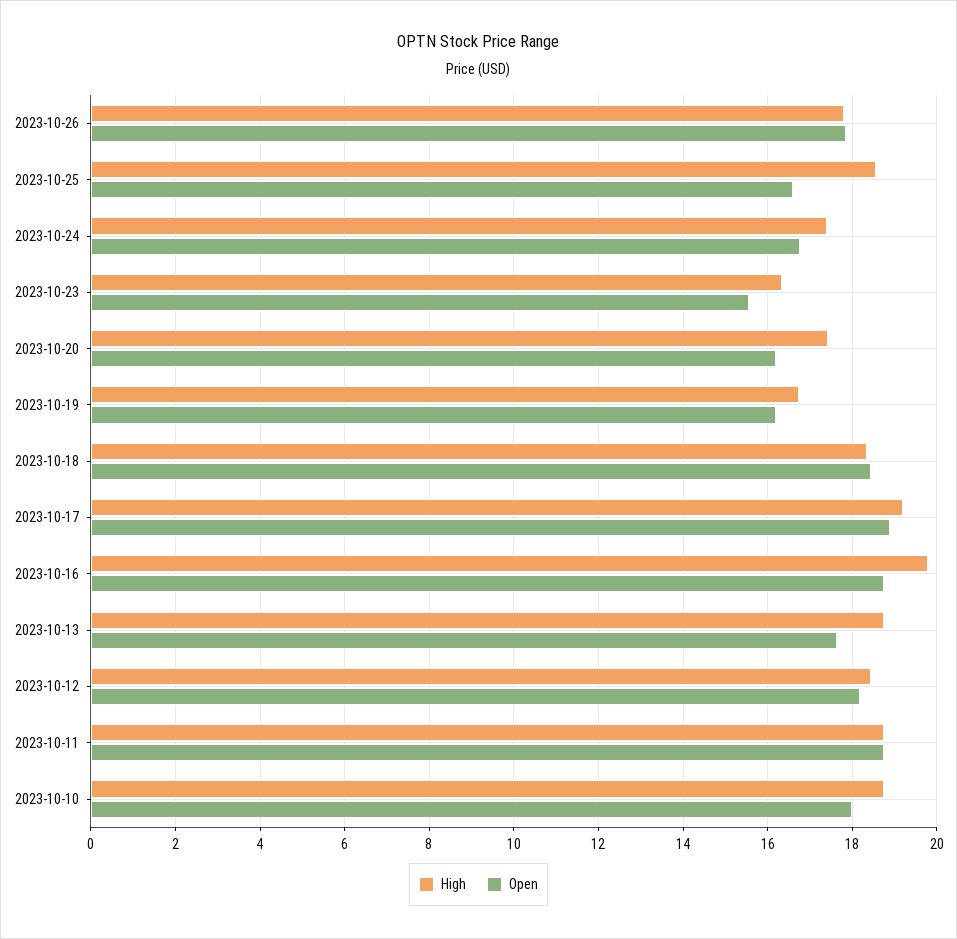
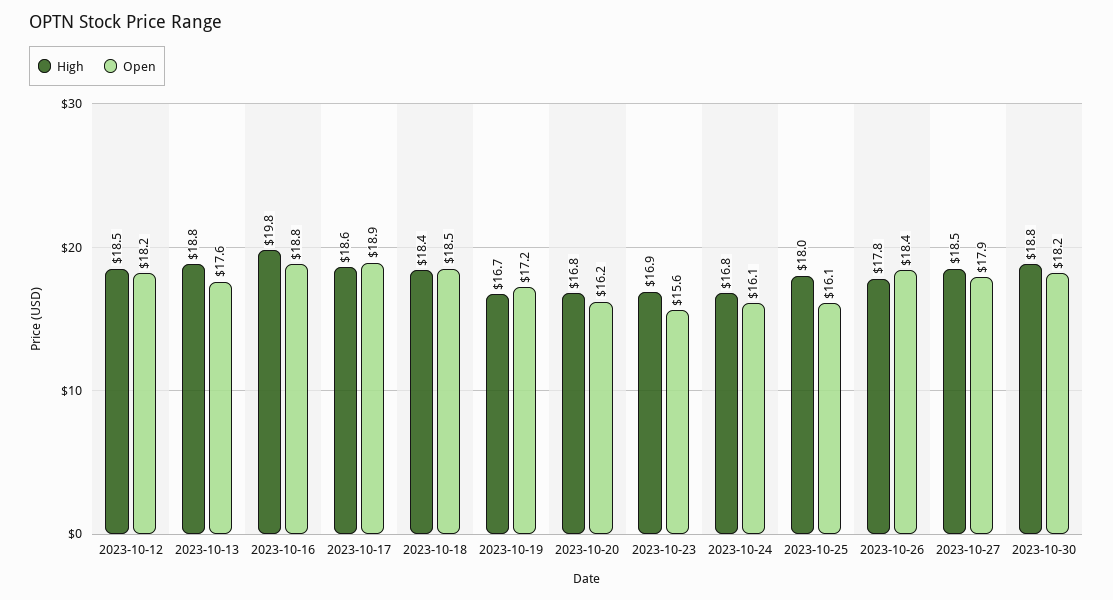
Open, 2023-10-26: 17.8 -> 18.4
High, 2023-10-25: 18.6 -> 18
Open, 2023-10-25: 16.6 -> 16.1
High, 2023-10-24: 17.4 -> 16.8
Open, 2023-10-24: 16.8 -> 16.1
High, 2023-10-23: 16.4 -> 16.9
High, 2023-10-20: 17.4 -> 16.8
Open, 2023-10-19: 16.2 -> 17.2
High, 2023-10-17: 19.2 -> 18.6
High, 2023-10-11: 18.8 -> none
Open, 2023-10-11: 18.8 -> none
High, 2023-10-10: 18.8 -> none
Open, 2023-10-10: 18 -> none
High, 2023-10-27: none -> 18.5
Open, 2023-10-27: none -> 17.9
High, 2023-10-30: none -> 18.8
Open, 2023-10-30: none -> 18.2

